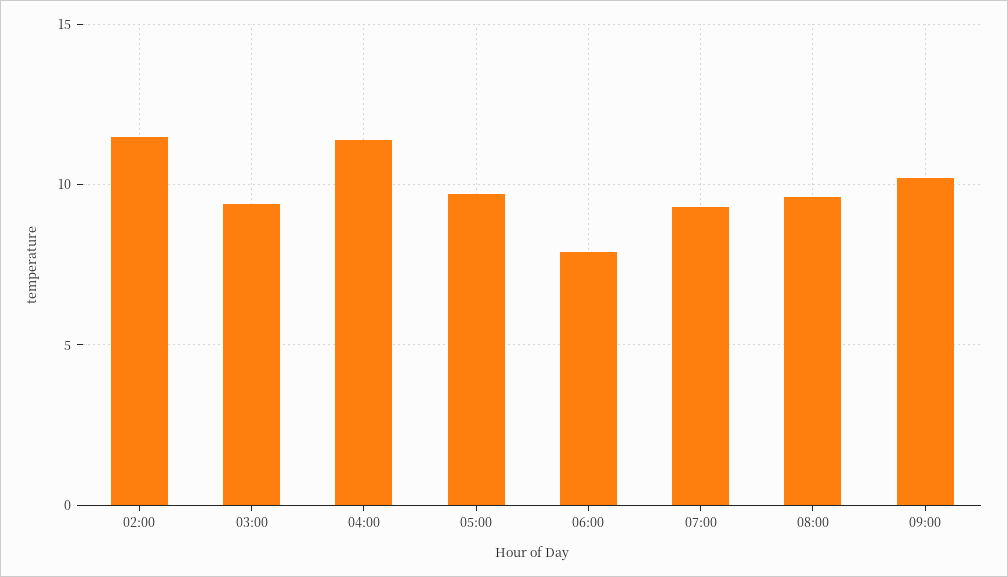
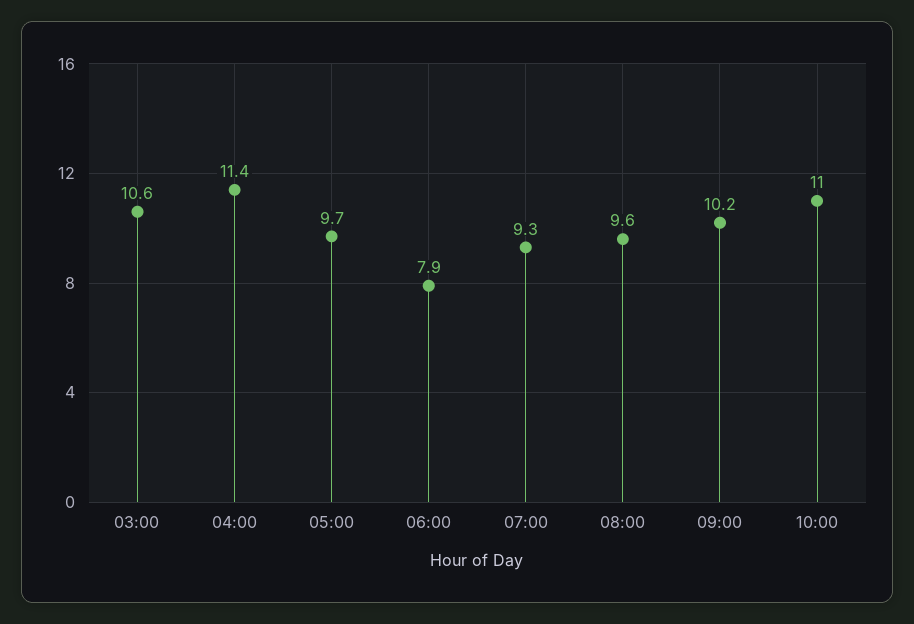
02:00: 11.5 -> none
03:00: 9.5 -> 10.6
10:00: none -> 11

